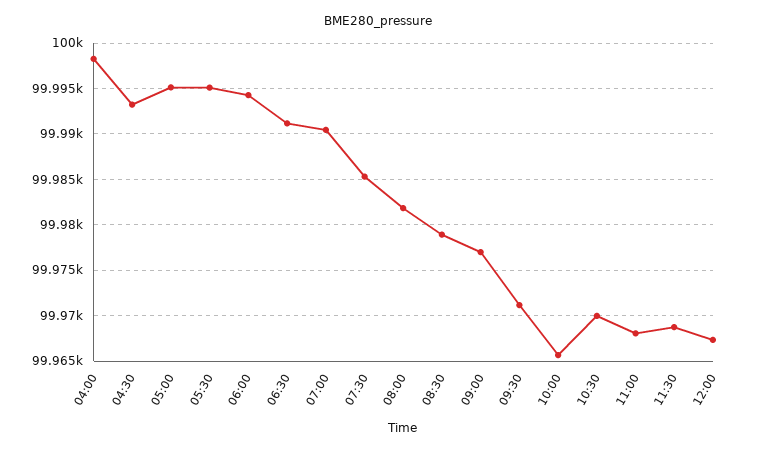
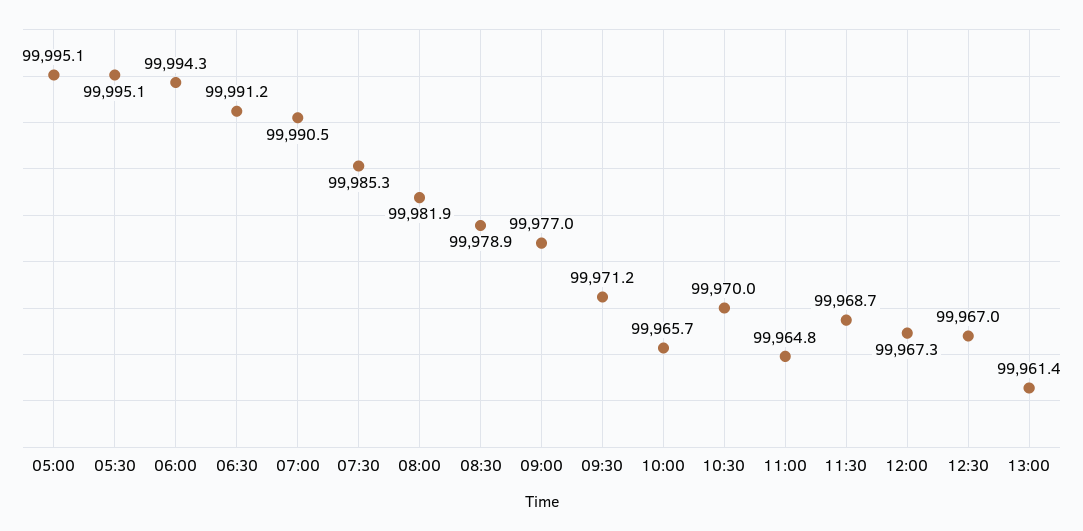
04:00: 99998 -> none
04:30: 99993 -> none
11:00: 99968 -> 99964.8
12:30: none -> 99967
13:00: none -> 99961.4

